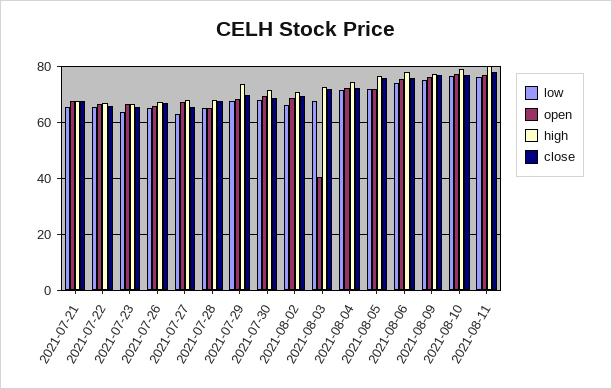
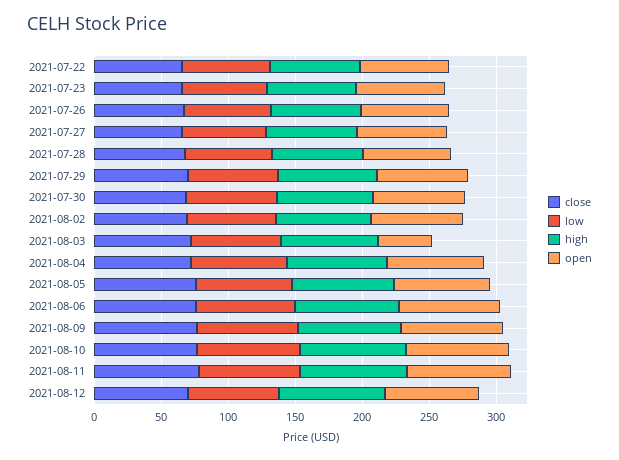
low, 2021-07-21: 65 -> none
open, 2021-07-21: 67.5 -> none
high, 2021-07-21: 67.5 -> none
close, 2021-07-21: 67.5 -> none
close, 2021-08-12: none -> 70
low, 2021-08-12: none -> 70
high, 2021-08-12: none -> 80
open, 2021-08-12: none -> 70

